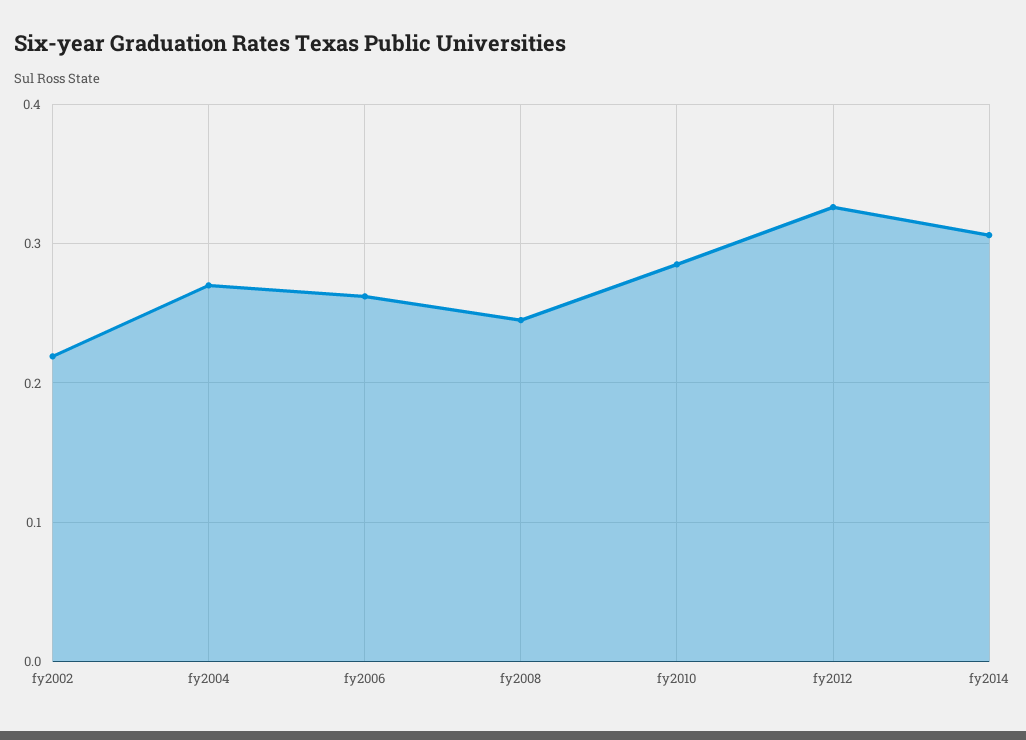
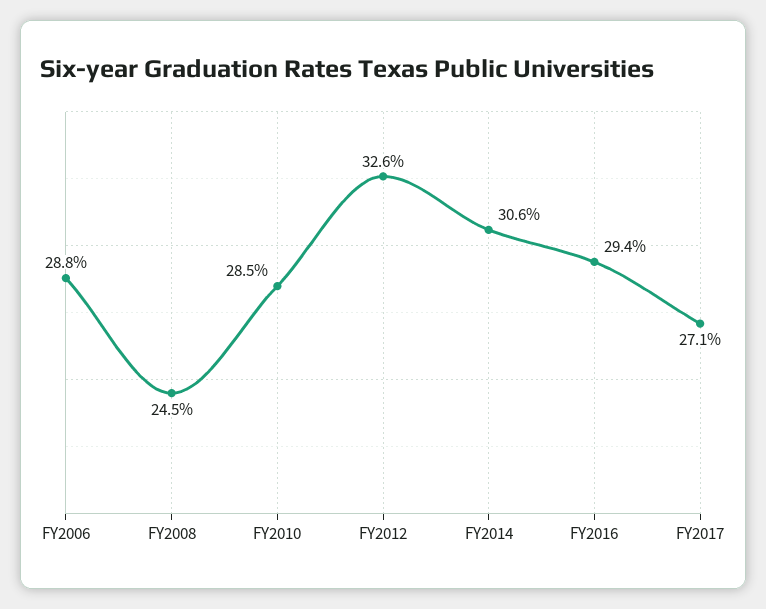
fy2002: 0.22 -> none
fy2004: 0.27 -> none
fy2006: 0.26 -> 0.288
FY2016: none -> 0.294
FY2017: none -> 0.271

